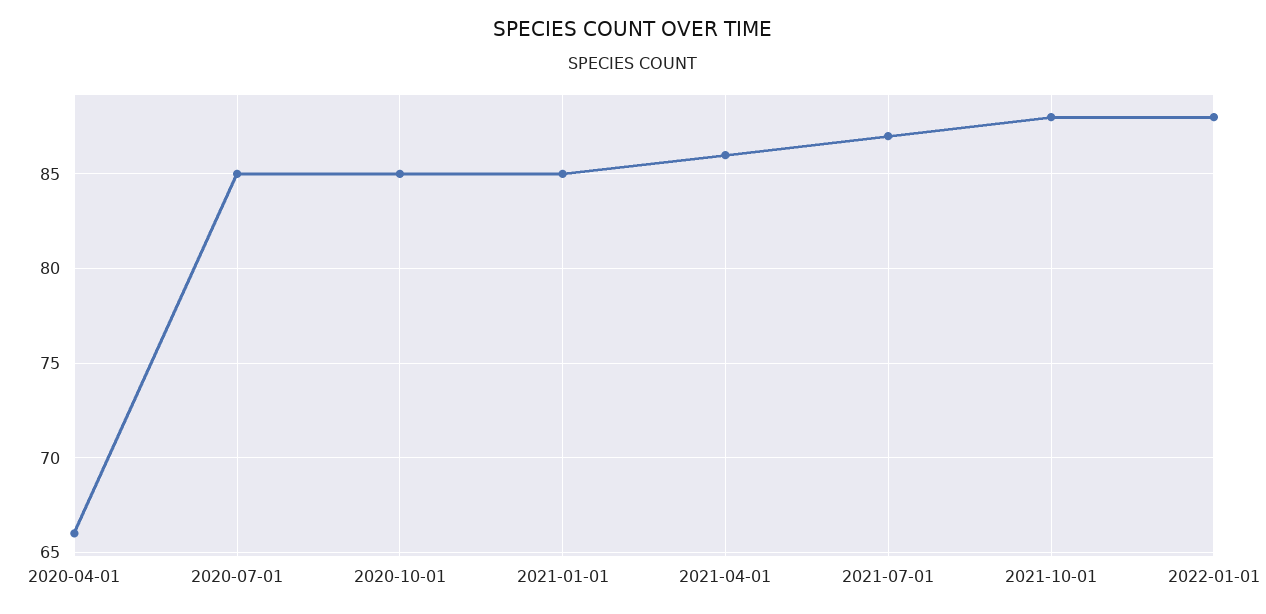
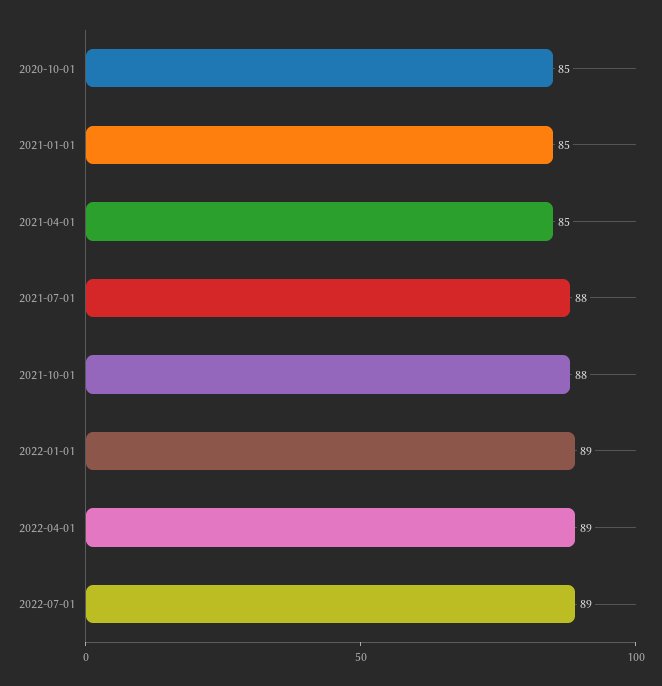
2020-04-01: 66 -> none
2020-07-01: 85 -> none
2021-04-01: 86 -> 85
2021-07-01: 87 -> 88
2022-01-01: 88 -> 89
2022-04-01: none -> 89
2022-07-01: none -> 89

